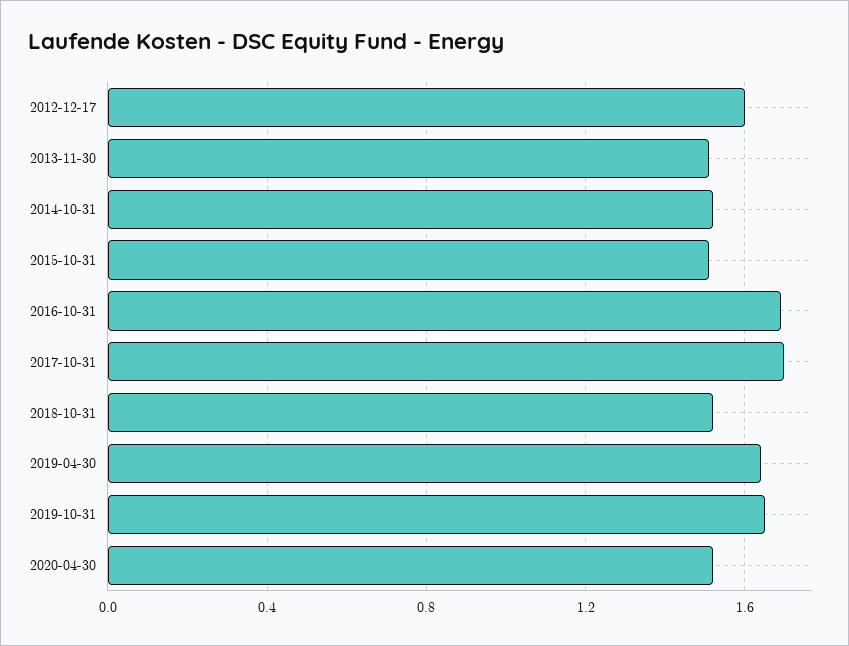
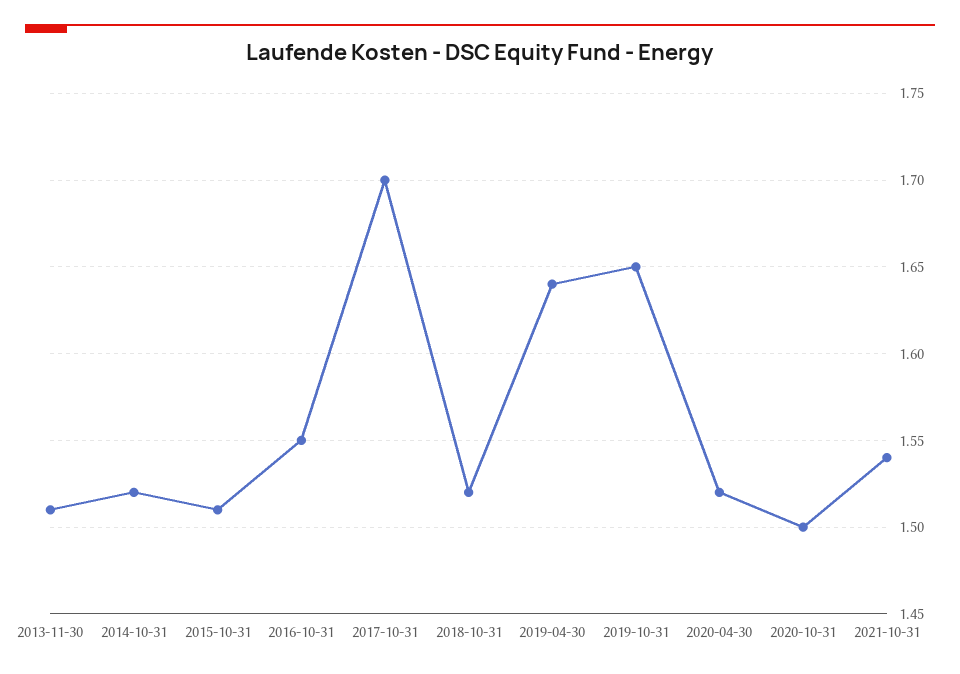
2012-12-17: 1.6 -> none
2016-10-31: 1.7 -> 1.55
2020-10-31: none -> 1.5
2021-10-31: none -> 1.54

